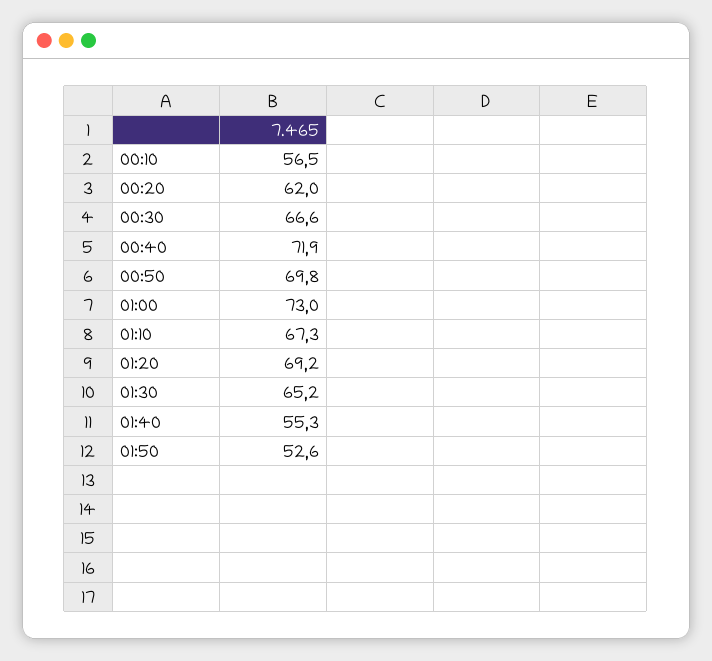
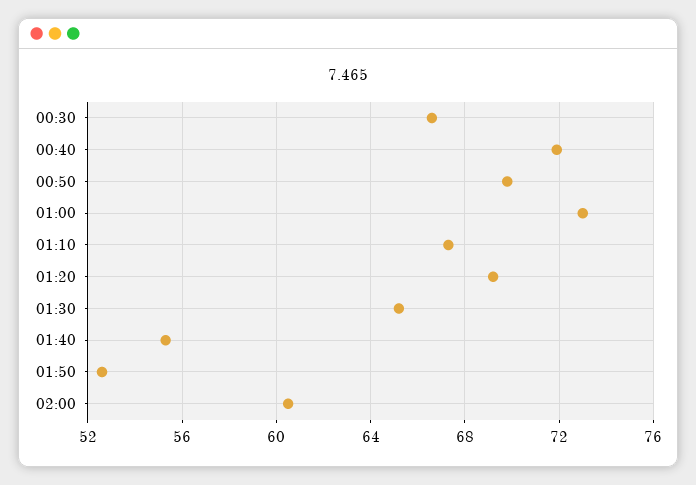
00:10: 56.5 -> none
00:20: 62 -> none
02:00: none -> 60.5

